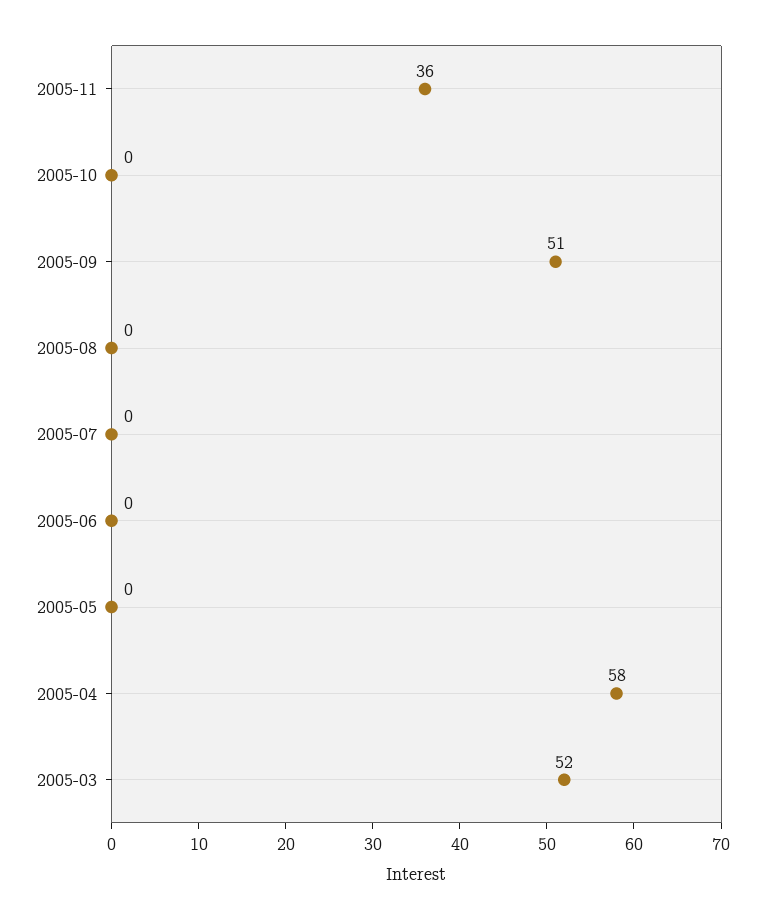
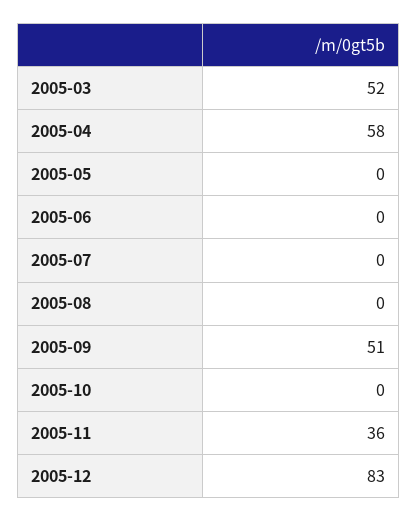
2005-12: none -> 83

